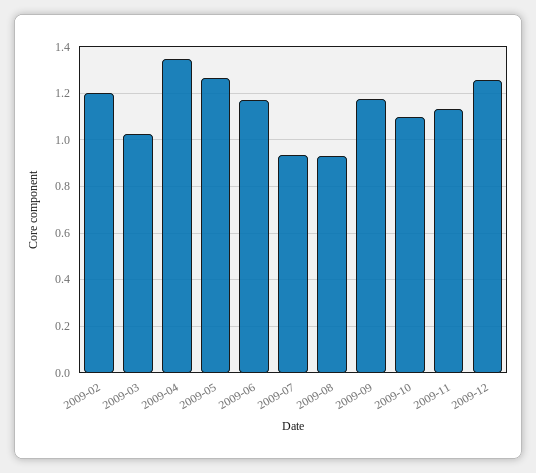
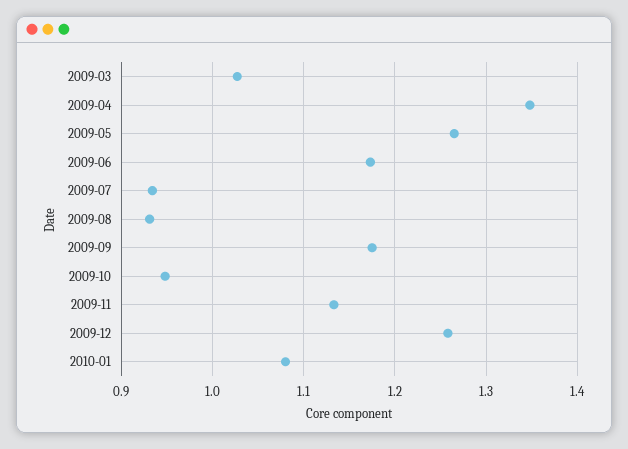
2009-02: 1.2 -> none
2009-10: 1.1 -> 0.95
2010-01: none -> 1.08

